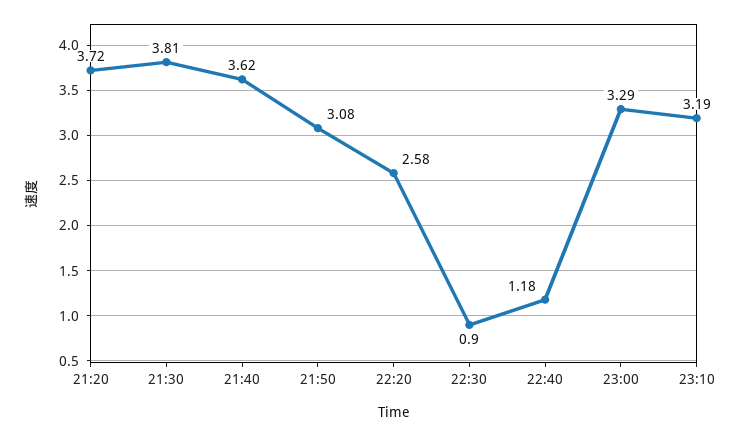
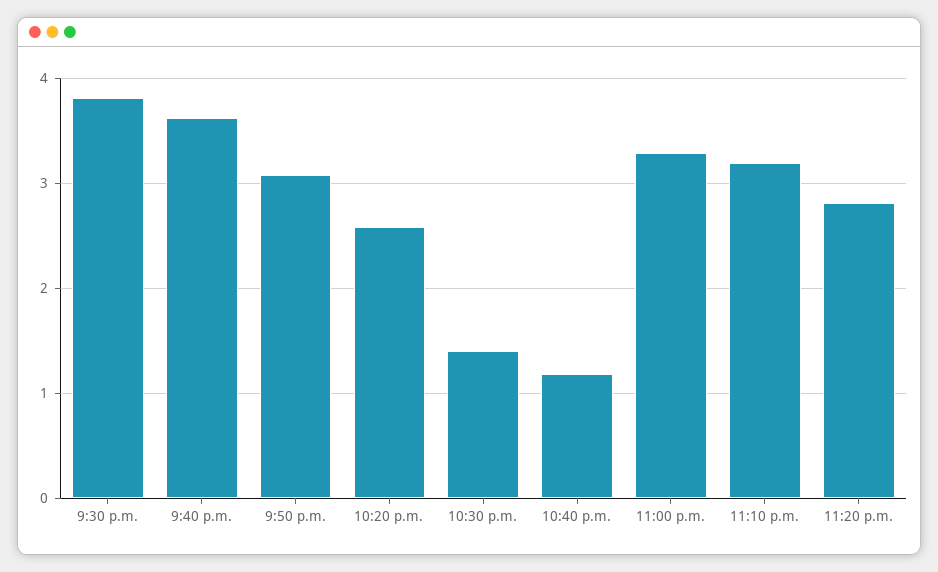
21:20: 3.72 -> none
22:30: 0.9 -> 1.4
11:20 p.m.: none -> 2.8

